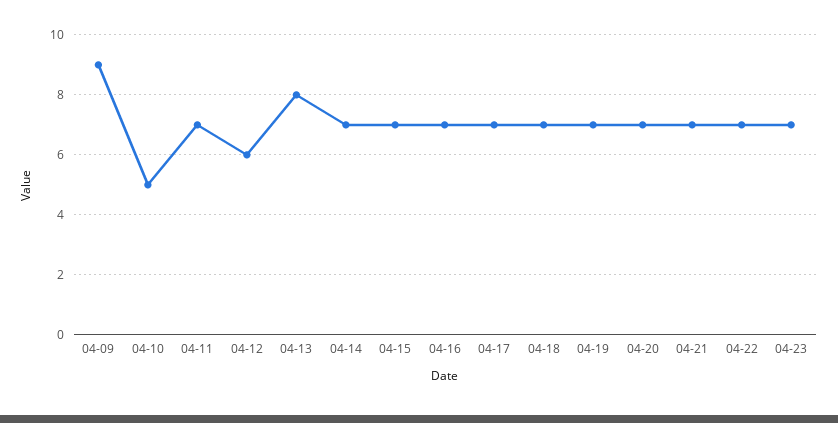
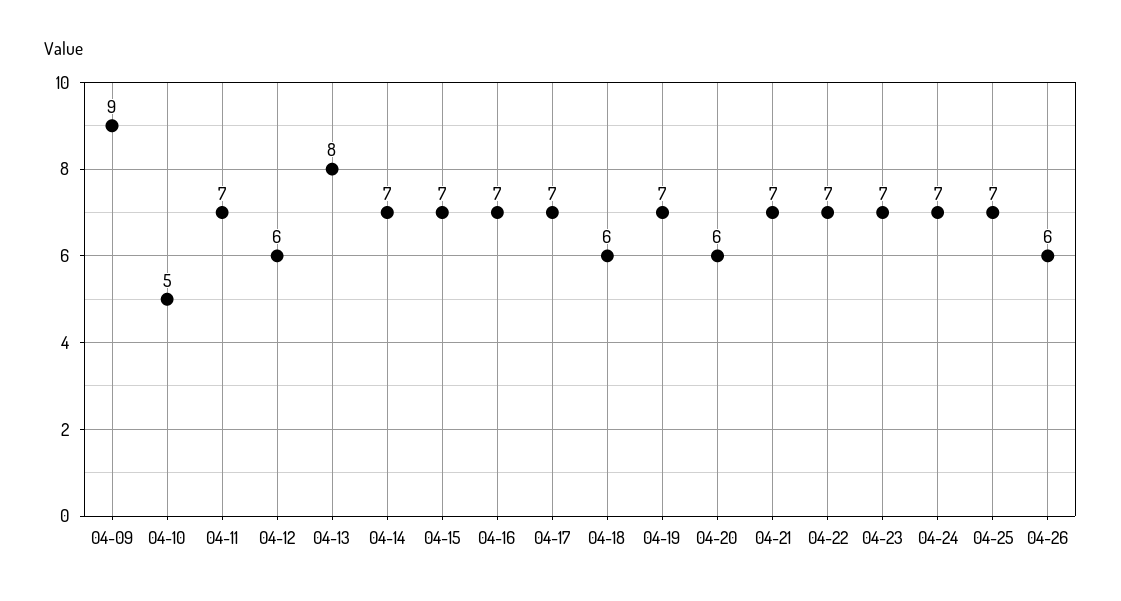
04-18: 7 -> 6
04-20: 7 -> 6
04-24: none -> 7
04-25: none -> 7
04-26: none -> 6

